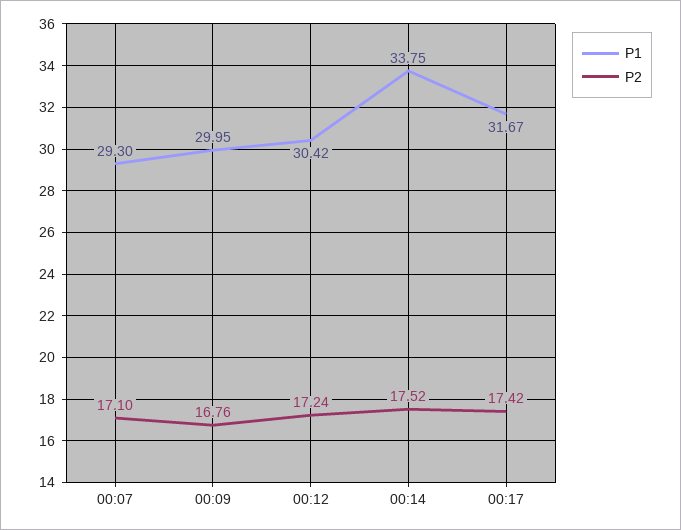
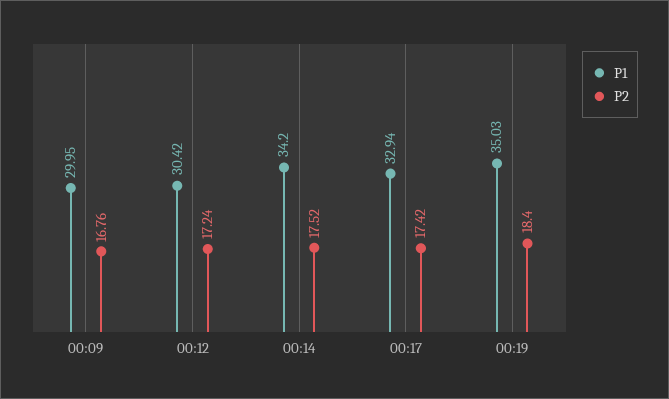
P1, 00:07: 29.3 -> none
P2, 00:07: 17.1 -> none
P1, 00:14: 33.75 -> 34.2
P1, 00:17: 31.67 -> 32.94
P1, 00:19: none -> 35.03
P2, 00:19: none -> 18.4

